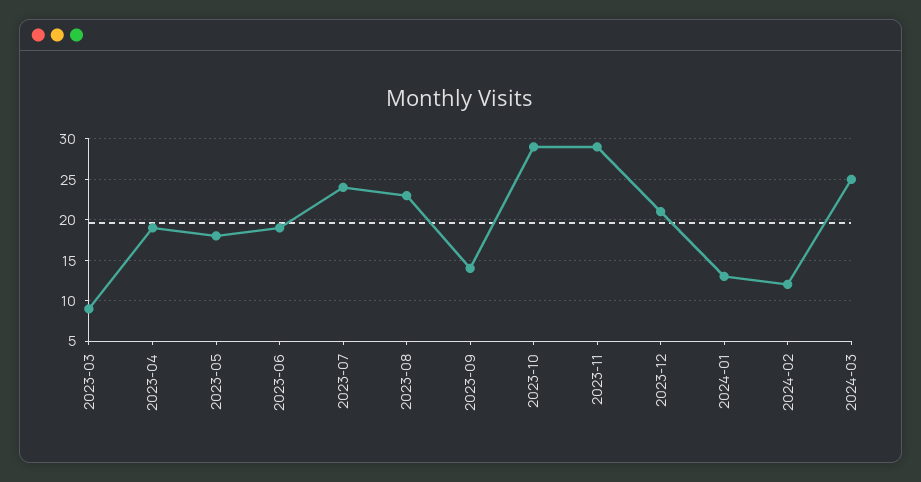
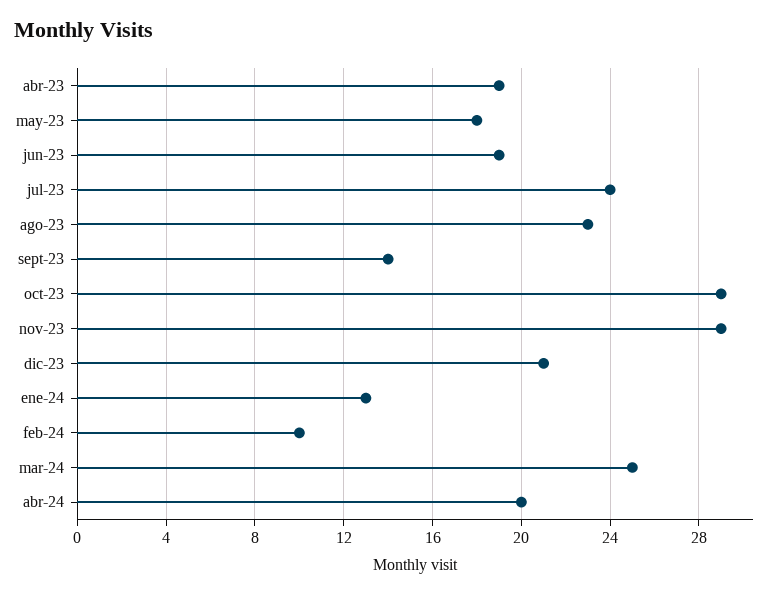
2023-03: 9 -> none
2024-02: 12 -> 10
abr-24: none -> 20

